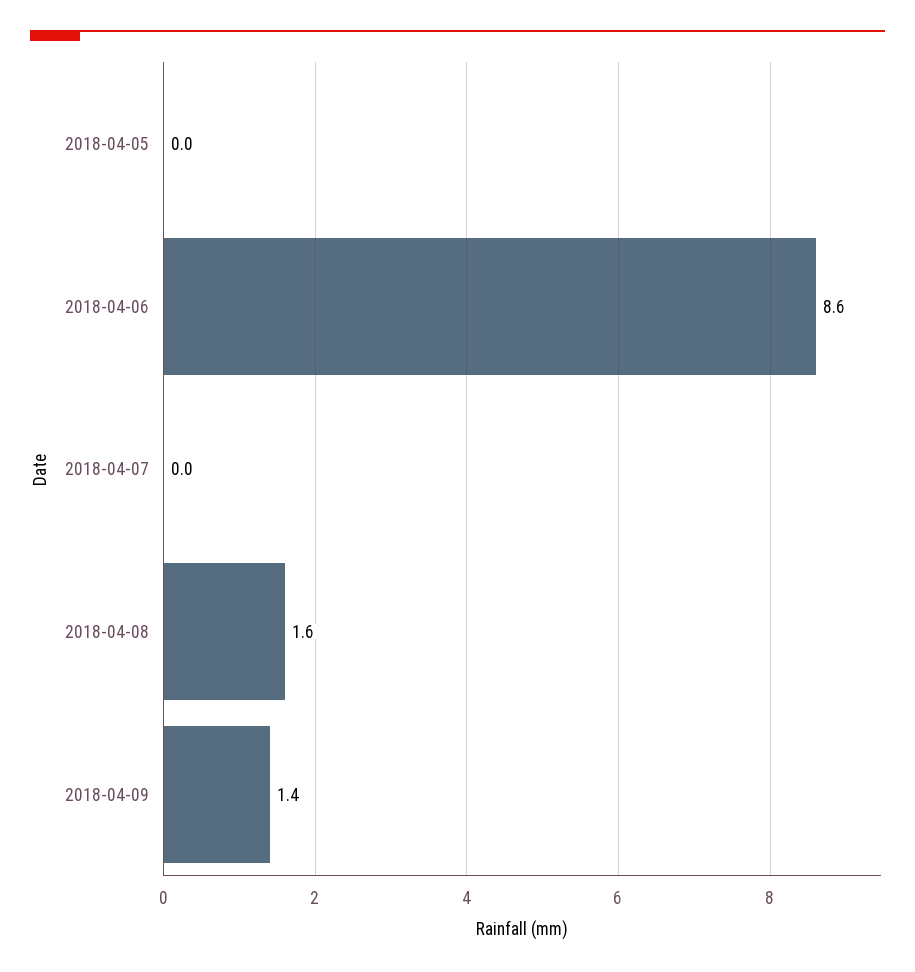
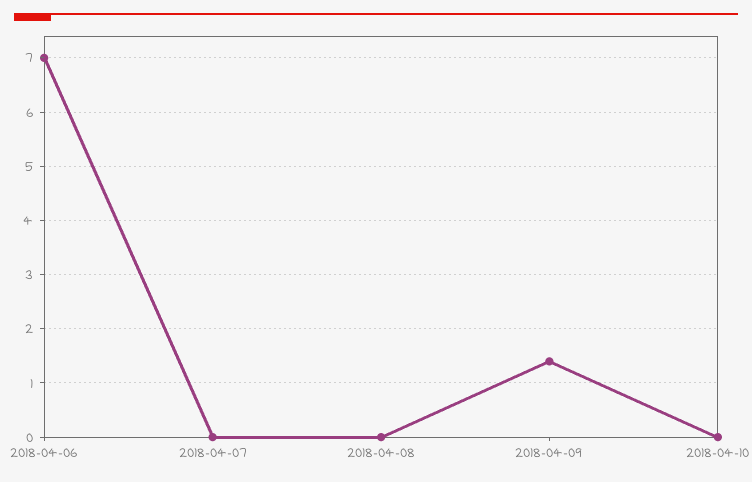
2018-04-05: 0 -> none
2018-04-06: 8.6 -> 7
2018-04-08: 1.6 -> 0
2018-04-10: none -> 0

